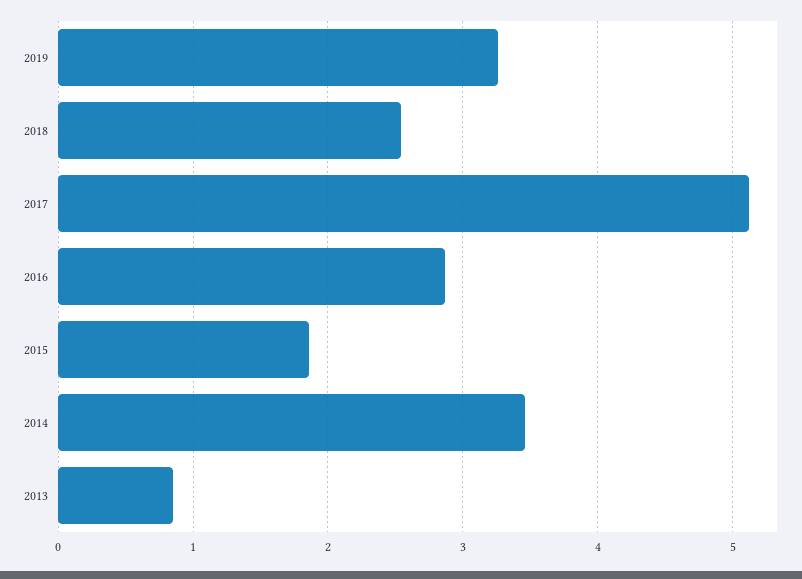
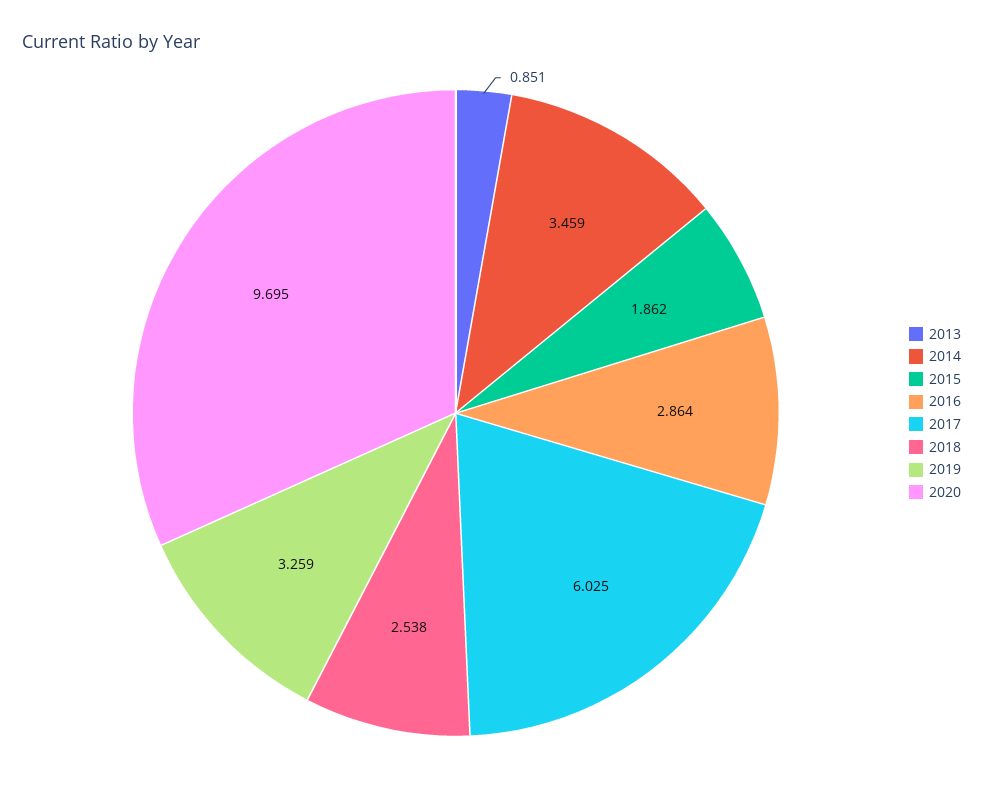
2017: 5.1 -> 6.025
2020: none -> 9.695

